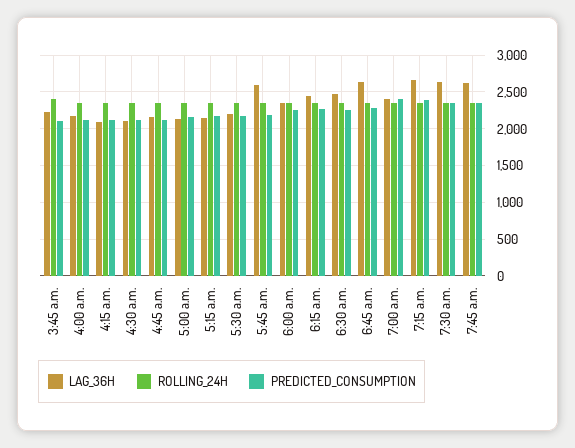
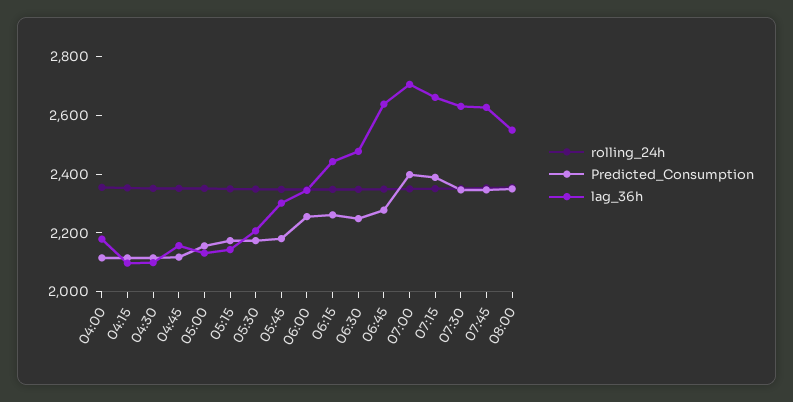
LAG_36H, 3:45 a.m.: 2200 -> none
ROLLING_24H, 3:45 a.m.: 2400 -> none
PREDICTED_CONSUMPTION, 3:45 a.m.: 2100 -> none
LAG_36H, 5:45 a.m.: 2600 -> 2300
LAG_36H, 7:00 a.m.: 2400 -> 2700
ROLLING_24H, 08:00: none -> 2350
PREDICTED_CONSUMPTION, 08:00: none -> 2350
LAG_36H, 08:00: none -> 2550

